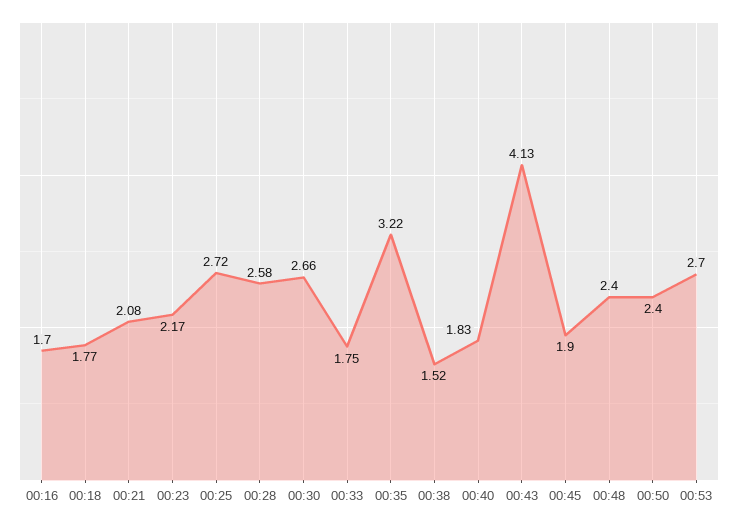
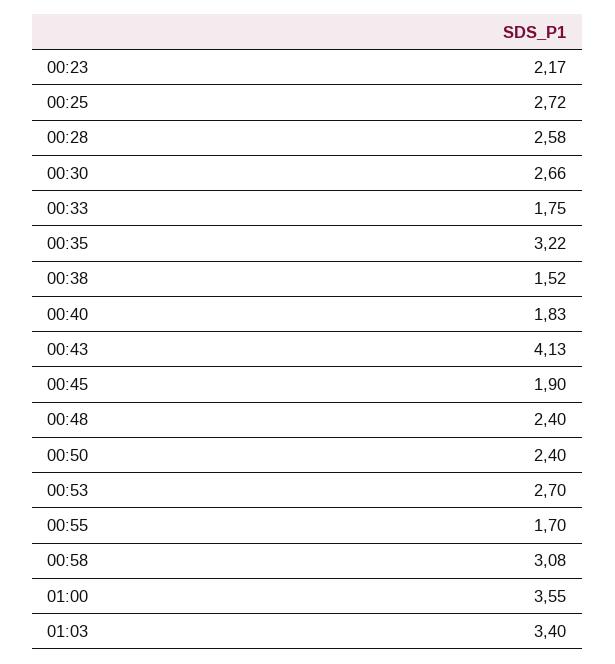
00:16: 1.7 -> none
00:18: 1.77 -> none
00:21: 2.08 -> none
00:55: none -> 1.7
00:58: none -> 3.08
01:00: none -> 3.55
01:03: none -> 3.4

